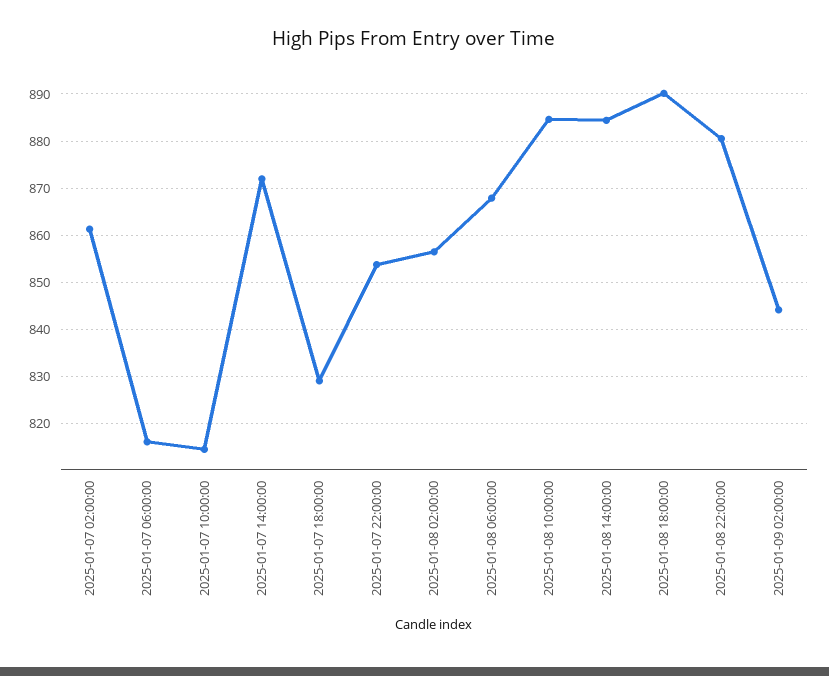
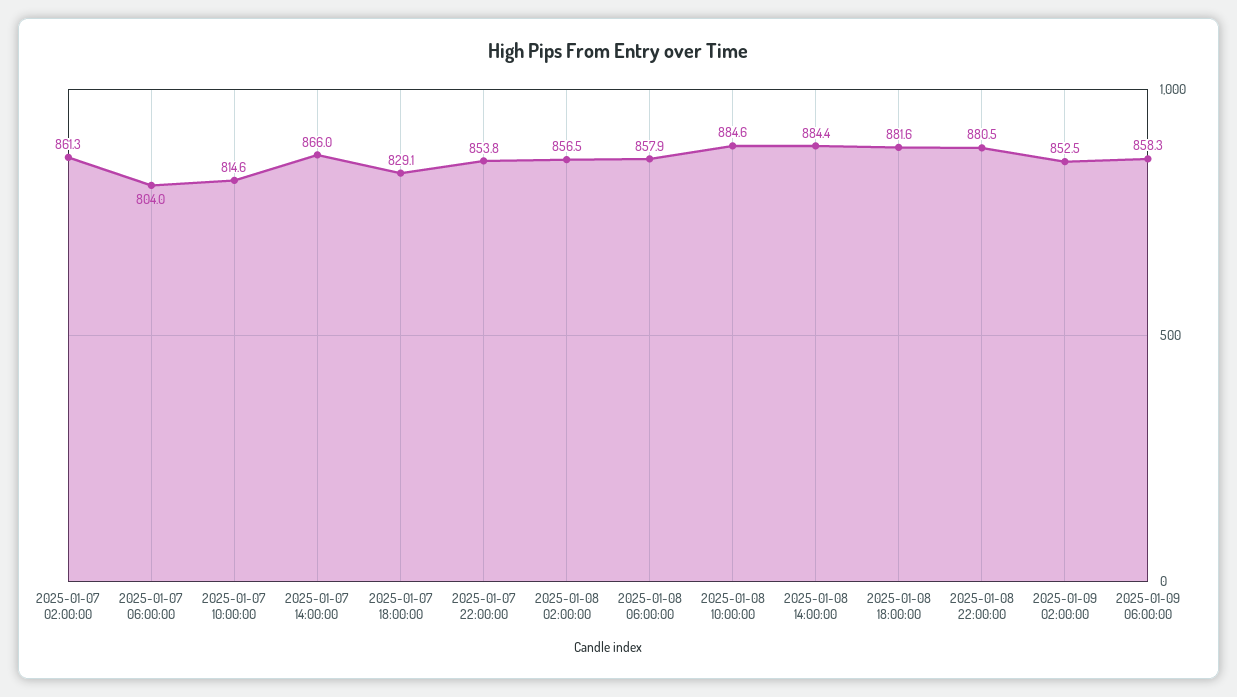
2025-01-07 06:00:00: 816 -> 804
2025-01-07 14:00:00: 872 -> 866
2025-01-08 06:00:00: 868 -> 857.9
2025-01-08 18:00:00: 890 -> 881.6
2025-01-09 02:00:00: 844 -> 852.5
2025-01-09 06:00:00: none -> 858.3

